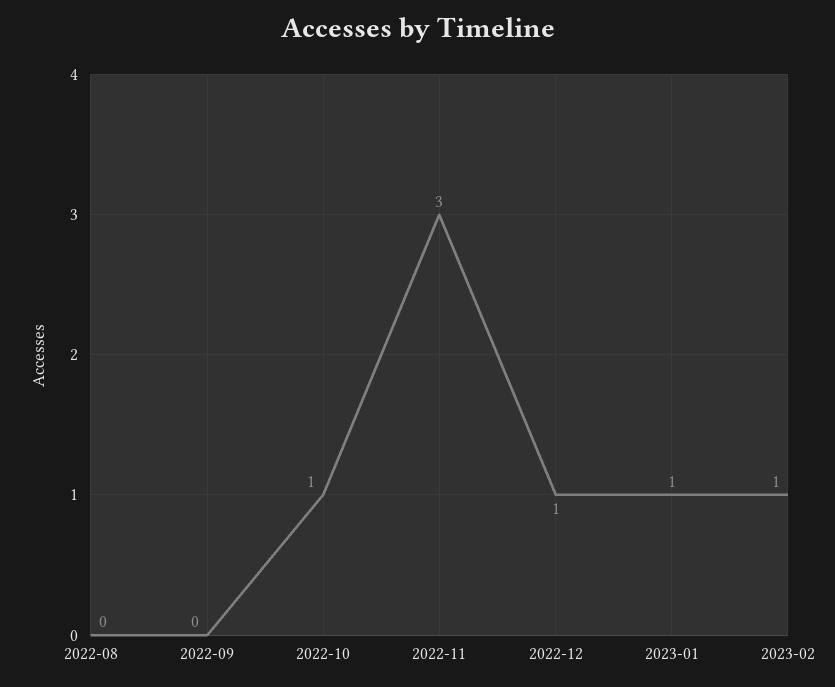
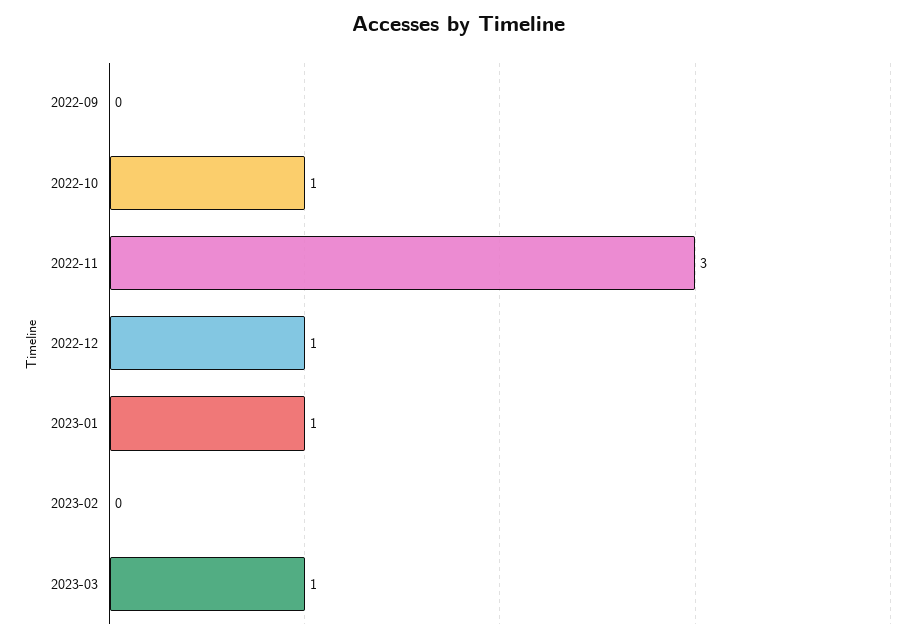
2022-08: 0 -> none
2023-02: 1 -> 0
2023-03: none -> 1

